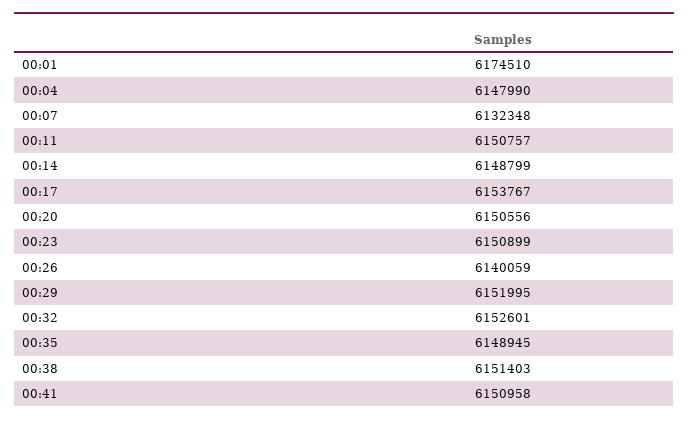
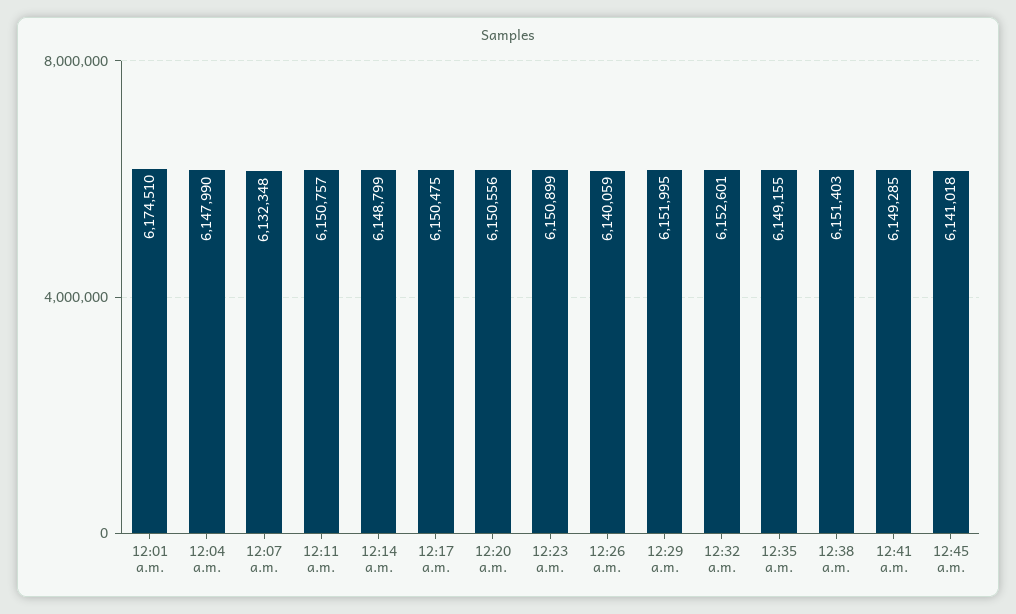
00:17: 6153767 -> 6150475
00:35: 6148945 -> 6149155
00:41: 6150958 -> 6149285
12:45 a.m.: none -> 6141018

